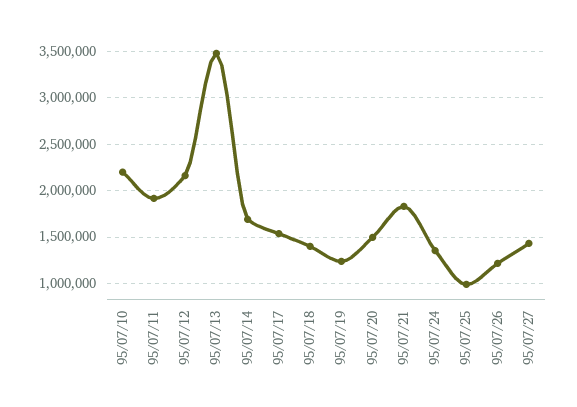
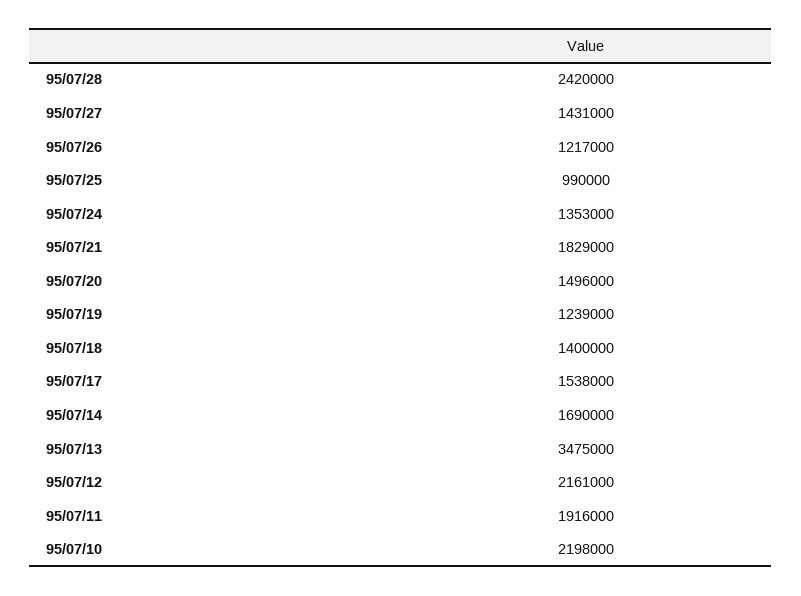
95/07/28: none -> 2420000

